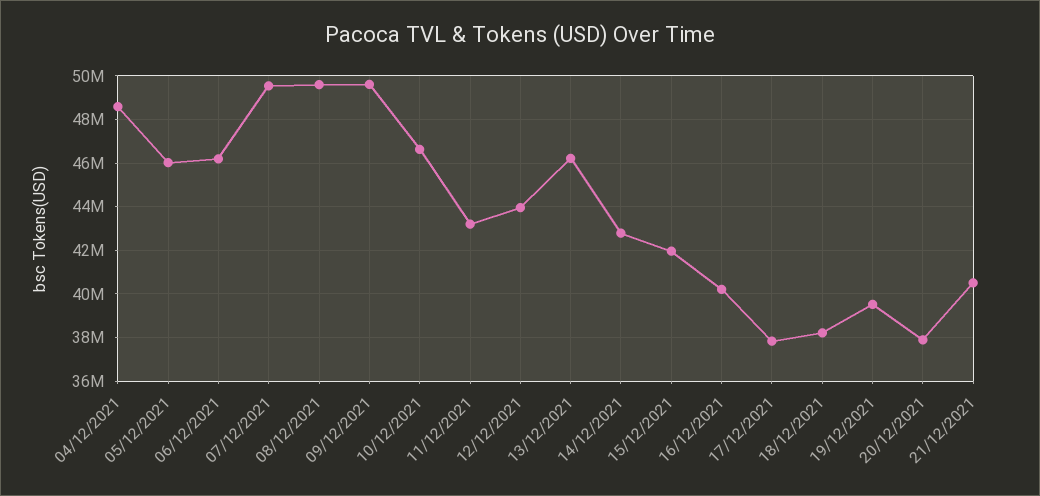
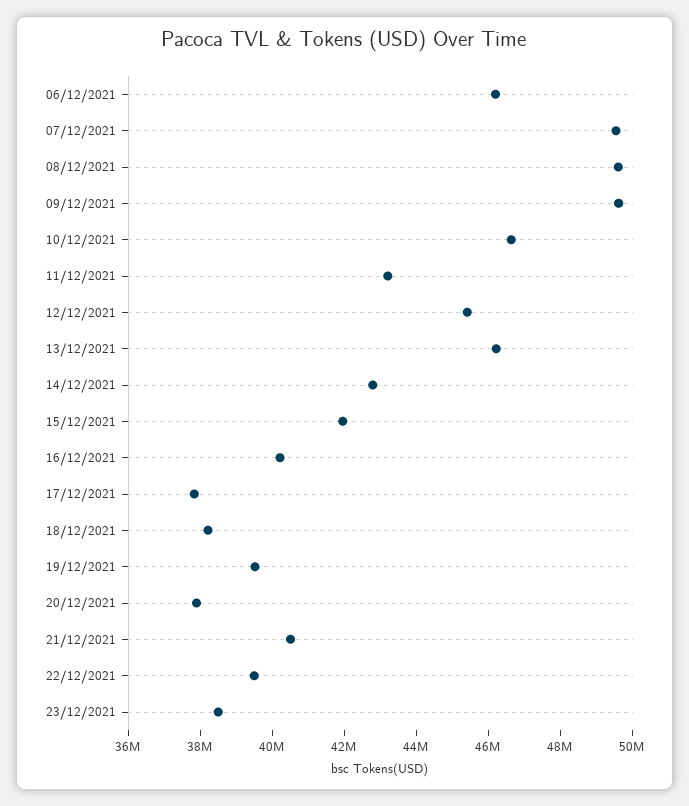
04/12/2021: 48500000 -> none
05/12/2021: 46000000 -> none
12/12/2021: 44000000 -> 45500000
22/12/2021: none -> 39500000
23/12/2021: none -> 38500000

